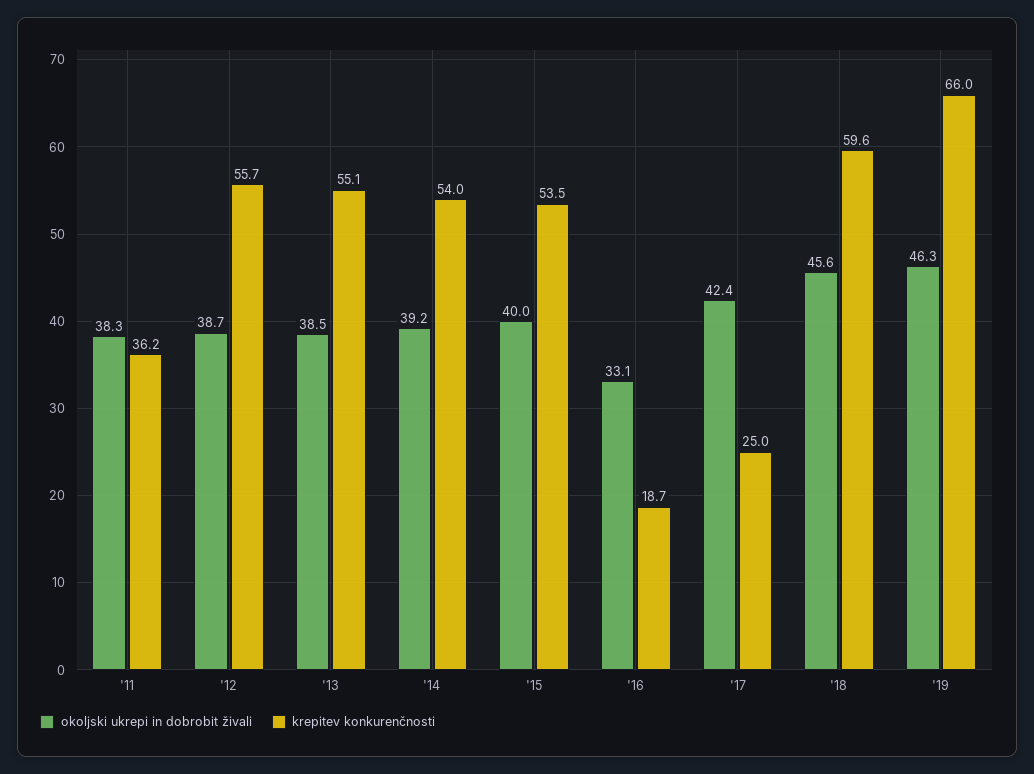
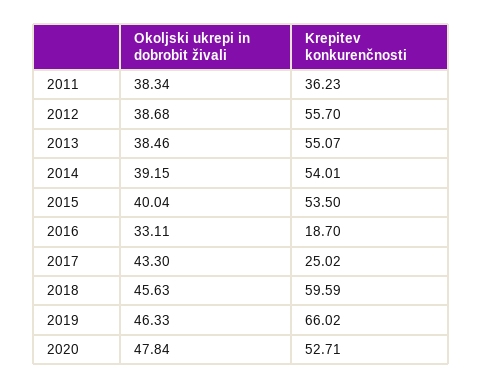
okoljski ukrepi in dobrobit živali, '17: 42.4 -> 43.3
okoljski ukrepi in dobrobit živali, 2020: none -> 47.84
krepitev konkurenčnosti, 2020: none -> 52.71

